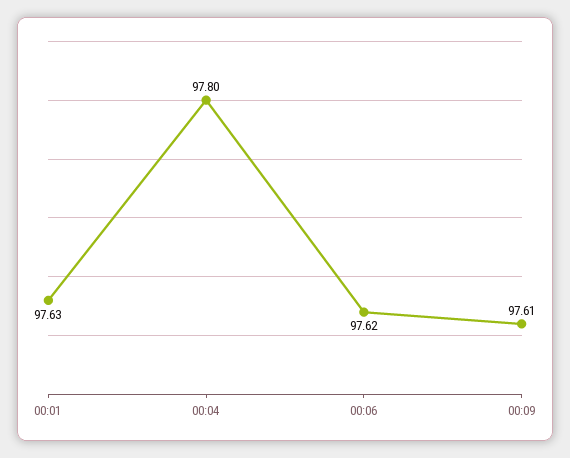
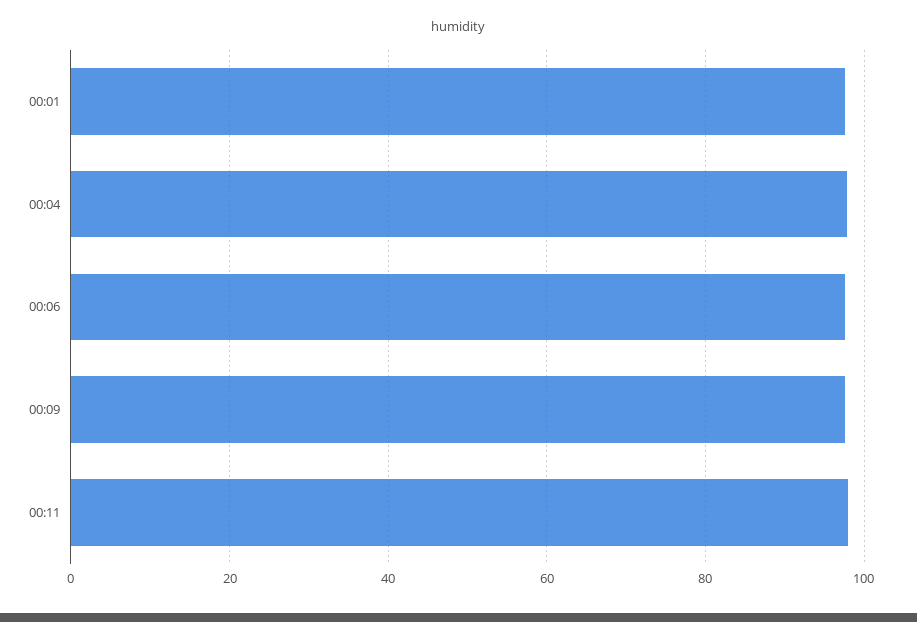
00:11: none -> 98

